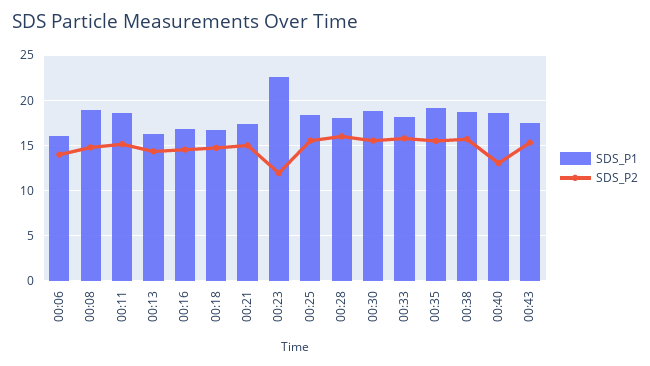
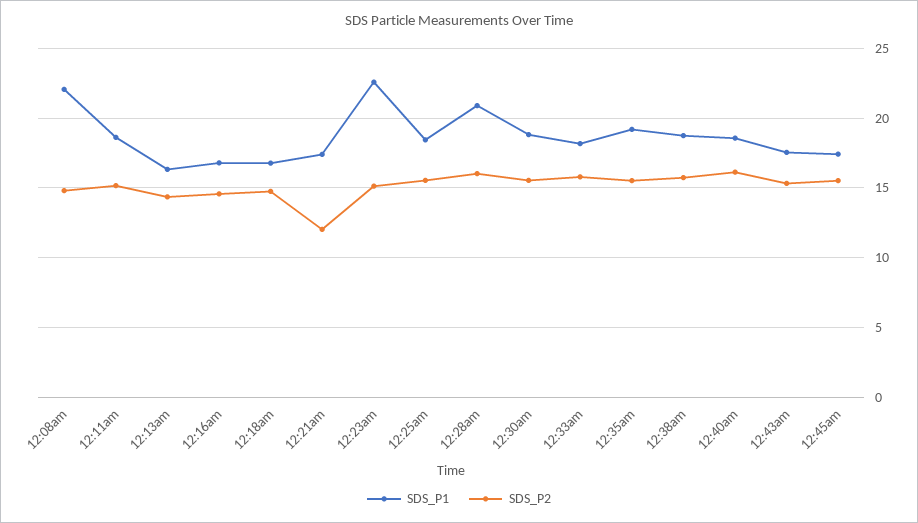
SDS_P1, 00:06: 16 -> none
SDS_P2, 00:06: 14 -> none
SDS_P1, 00:08: 19 -> 22
SDS_P2, 00:21: 15 -> 12
SDS_P2, 00:23: 12 -> 15
SDS_P1, 00:28: 18 -> 21
SDS_P2, 00:40: 13 -> 16
SDS_P1, 12:45am: none -> 17.5
SDS_P2, 12:45am: none -> 15.5

